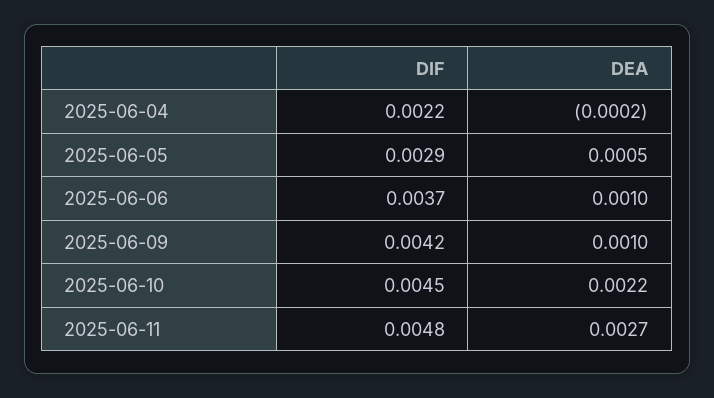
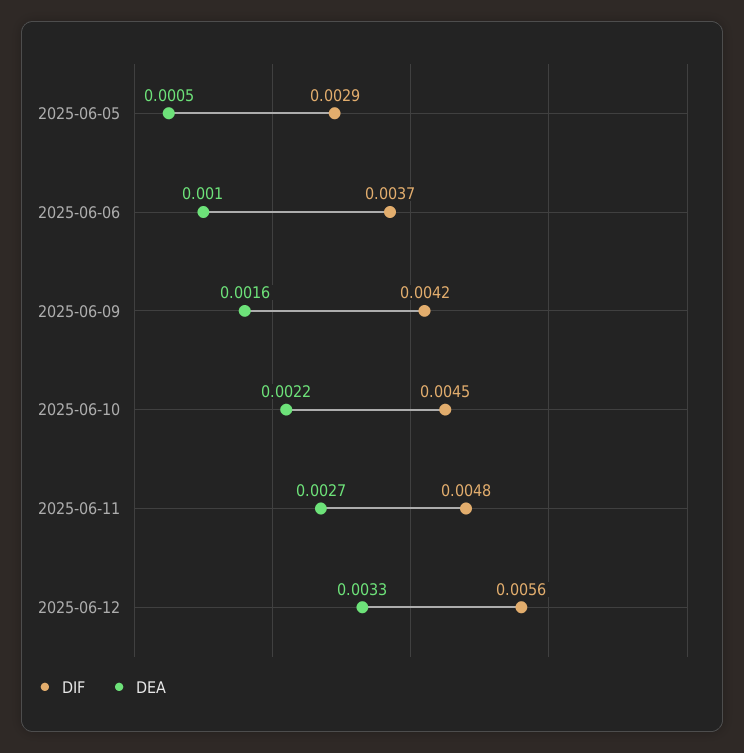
DIF, 2025-06-04: 0.0022 -> none
DEA, 2025-06-04: -0.0002 -> none
DEA, 2025-06-09: 0.001 -> 0.0016
DIF, 2025-06-12: none -> 0.0056
DEA, 2025-06-12: none -> 0.0033

